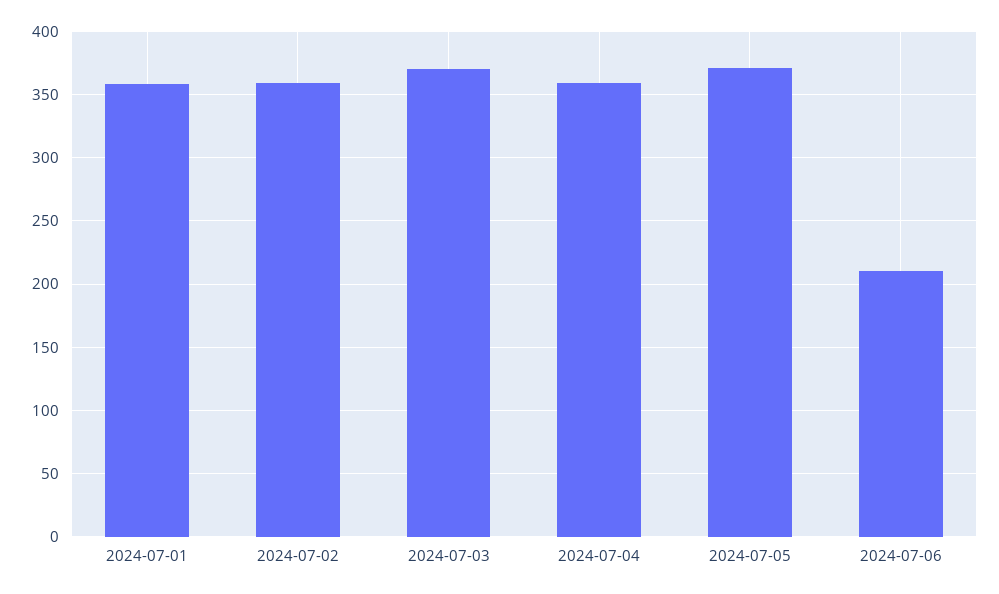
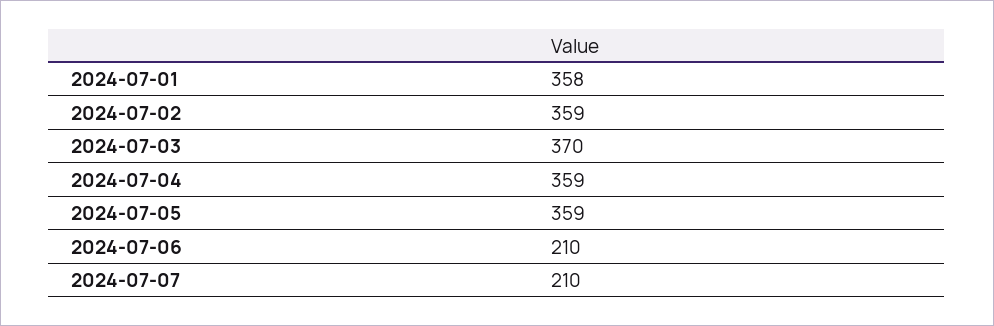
2024-07-05: 370 -> 359
2024-07-07: none -> 210

